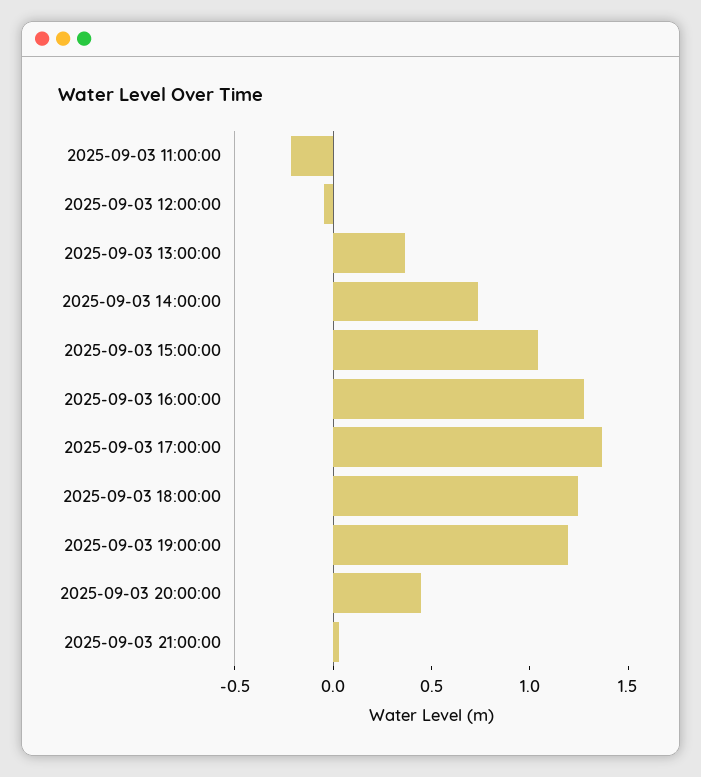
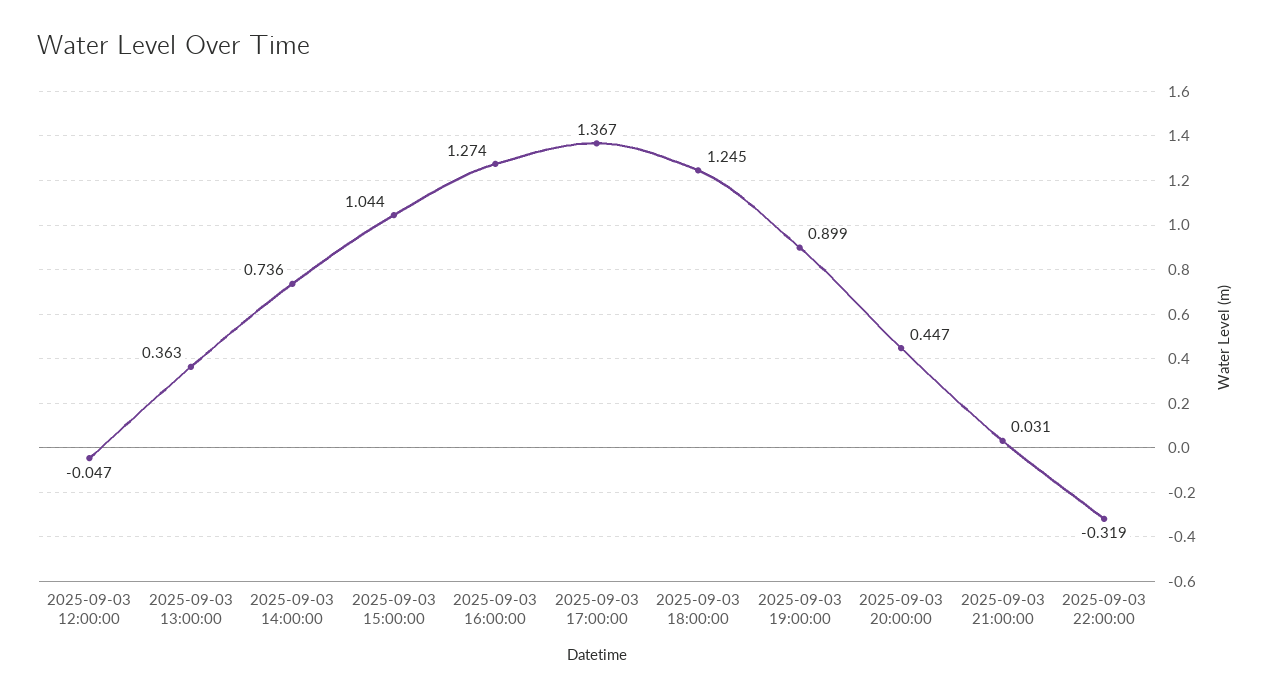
2025-09-03 11:00:00: -0.2 -> none
2025-09-03 19:00:00: 1.2 -> 0.899
2025-09-03 22:00:00: none -> -0.319

